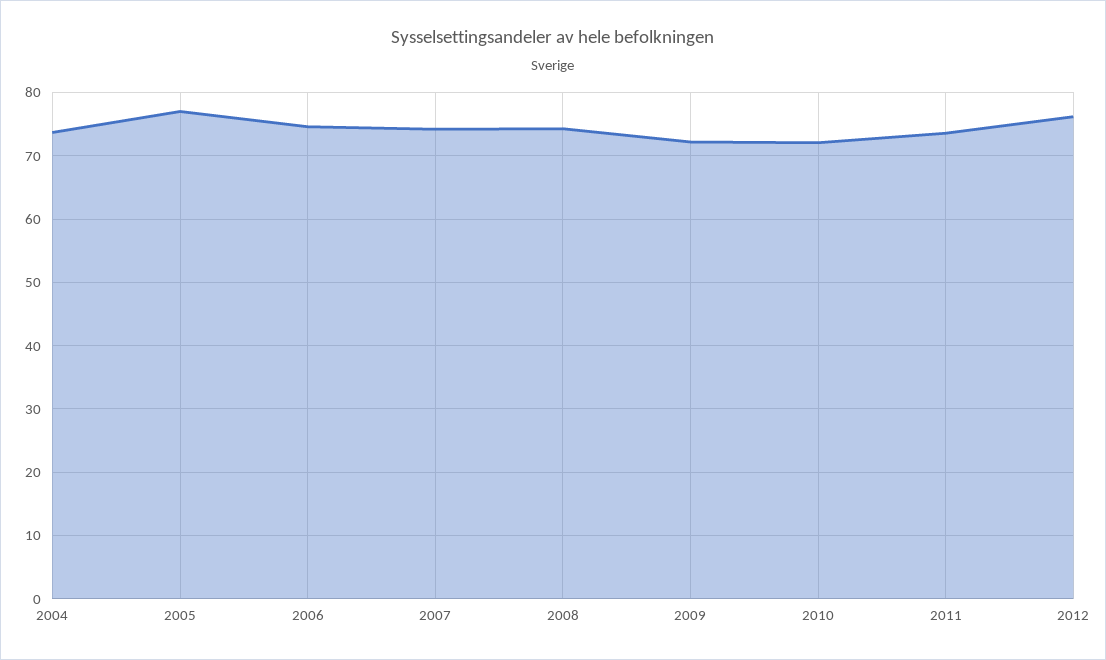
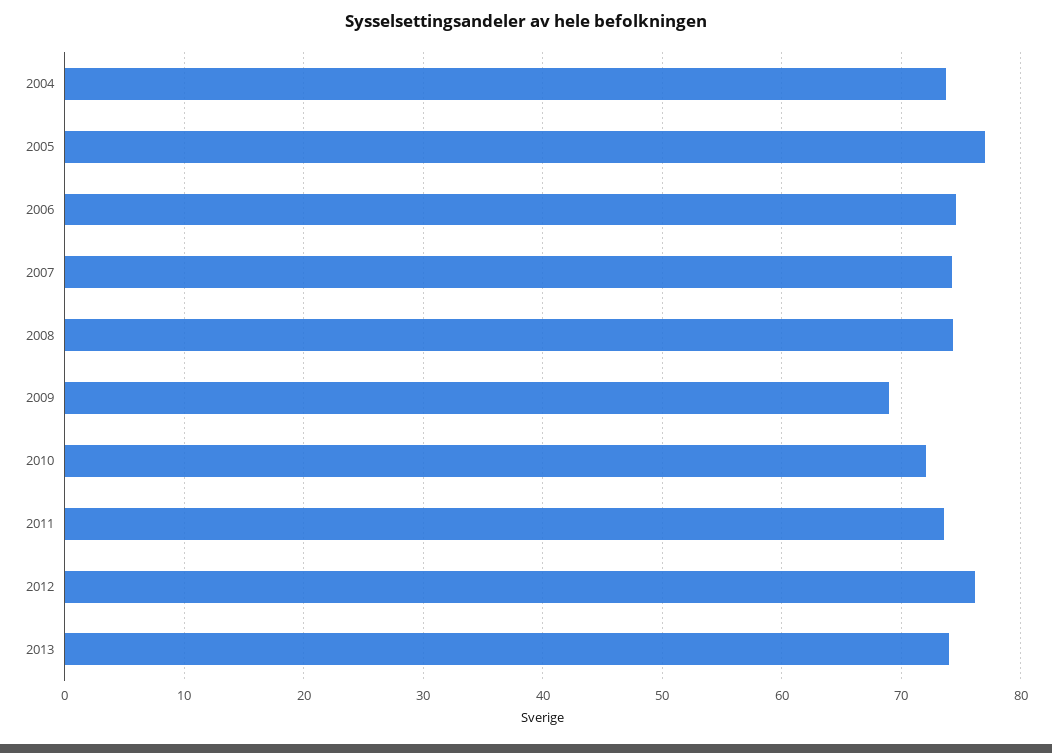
2009: 72 -> 69
2013: none -> 74

